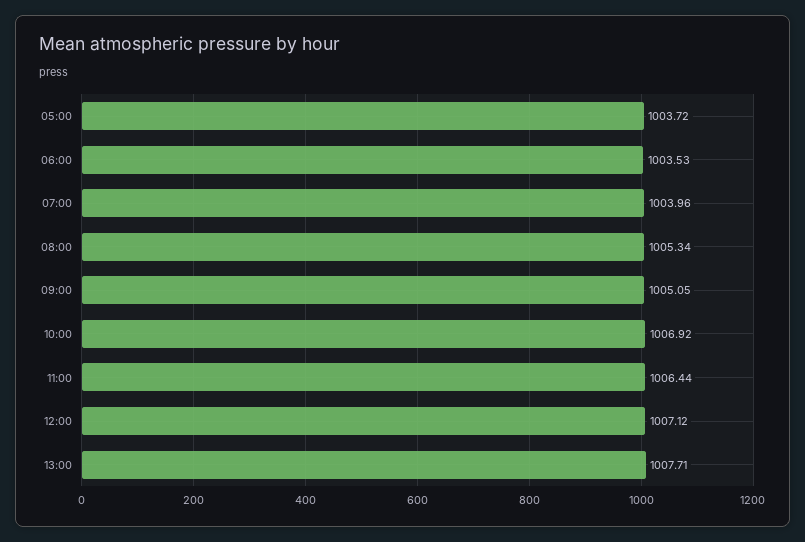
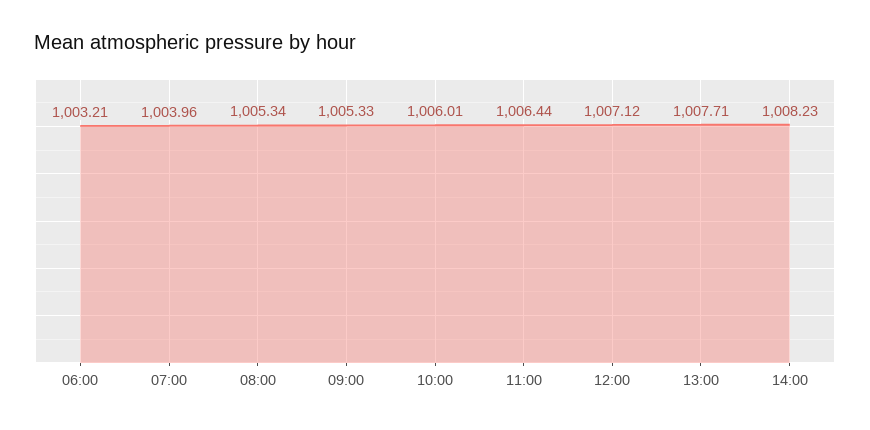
05:00: 1003.72 -> none
06:00: 1003.53 -> 1003.21
09:00: 1005.05 -> 1005.33
10:00: 1006.92 -> 1006.01
14:00: none -> 1008.23

